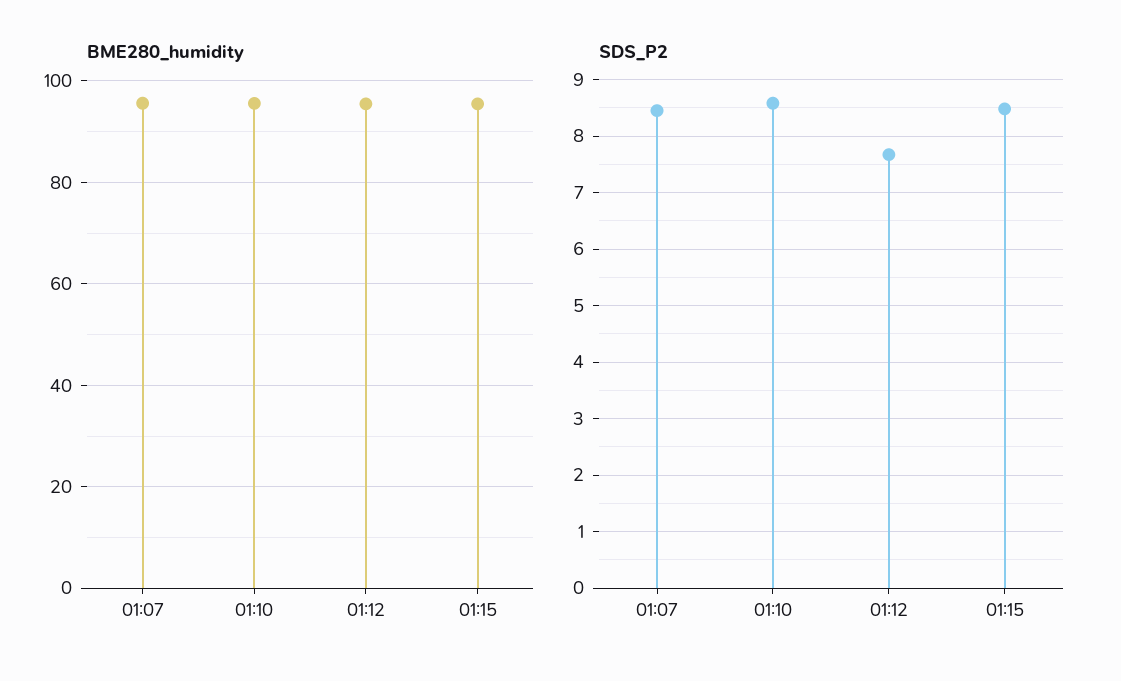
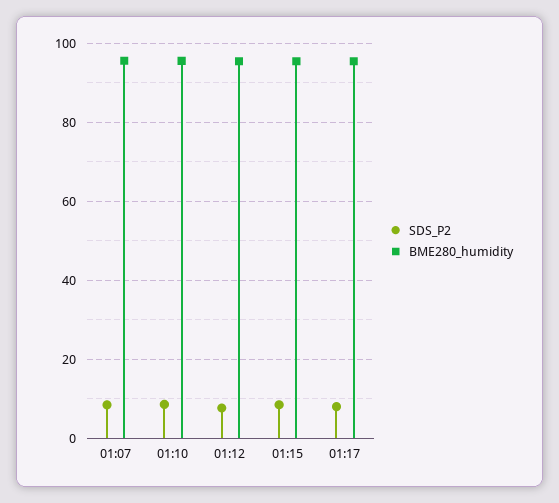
SDS_P2, 01:17: none -> 8
BME280_humidity, 01:17: none -> 96

